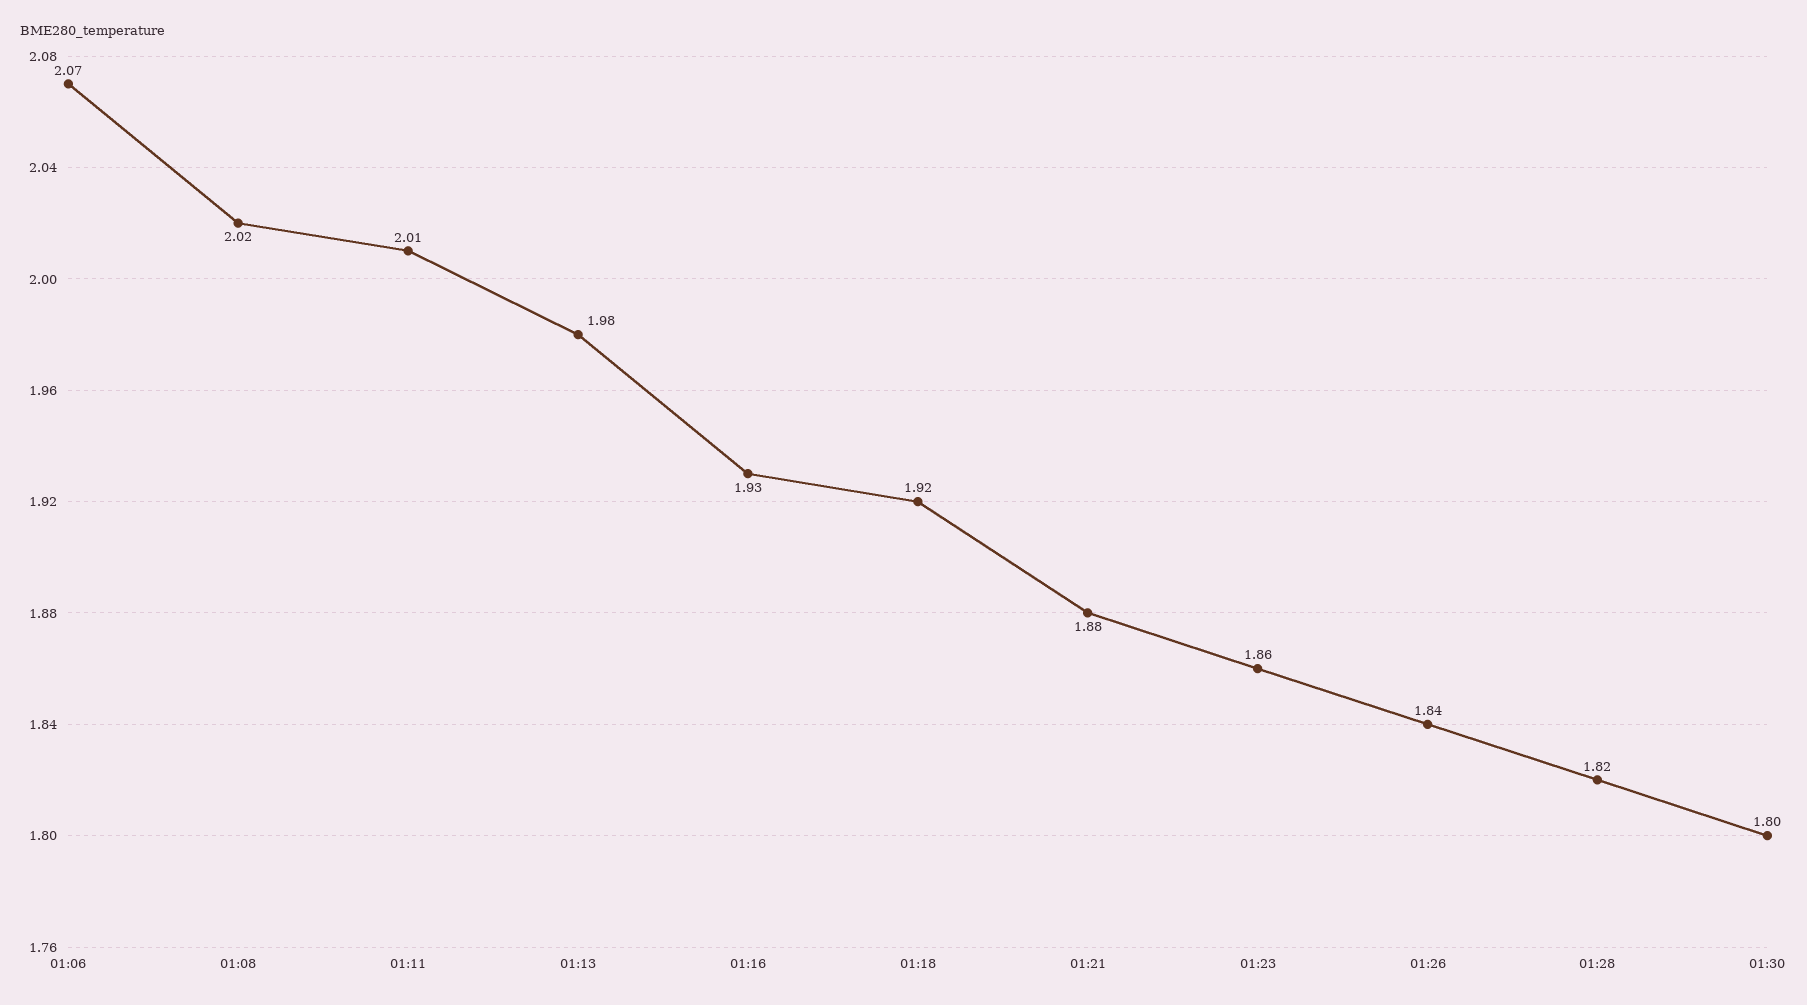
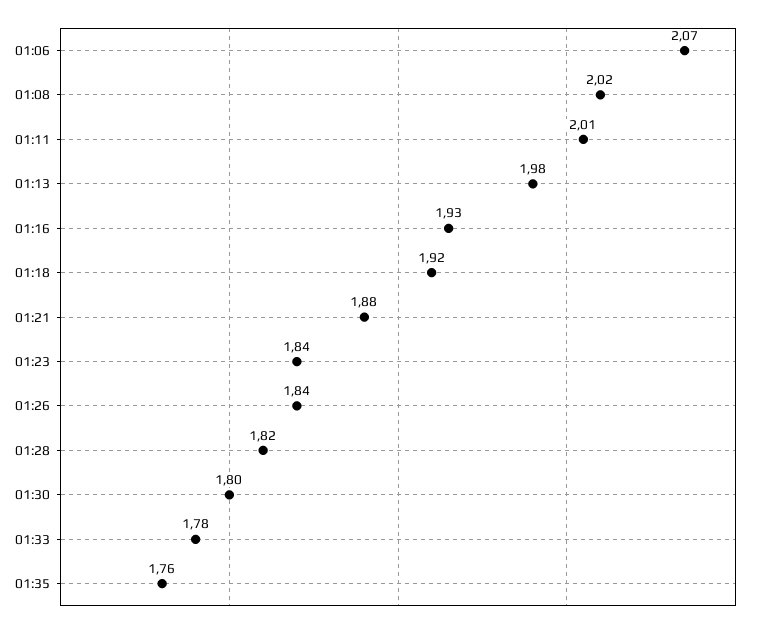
01:23: 1.86 -> 1.84
01:33: none -> 1.78
01:35: none -> 1.76

